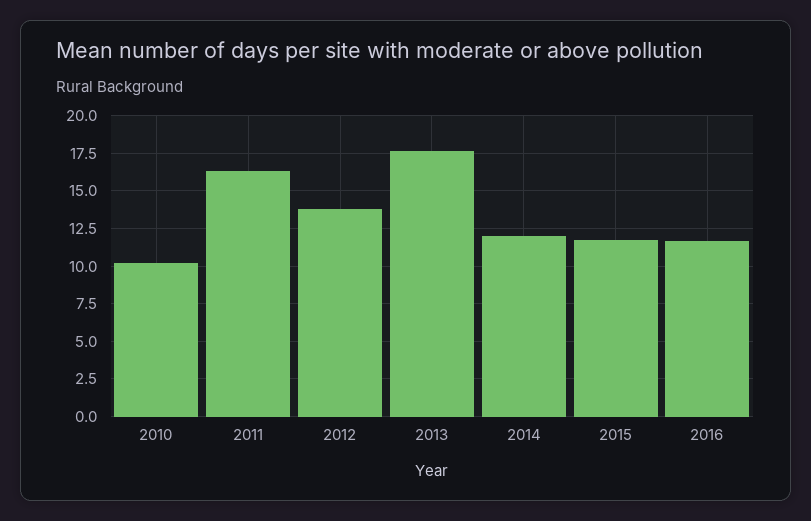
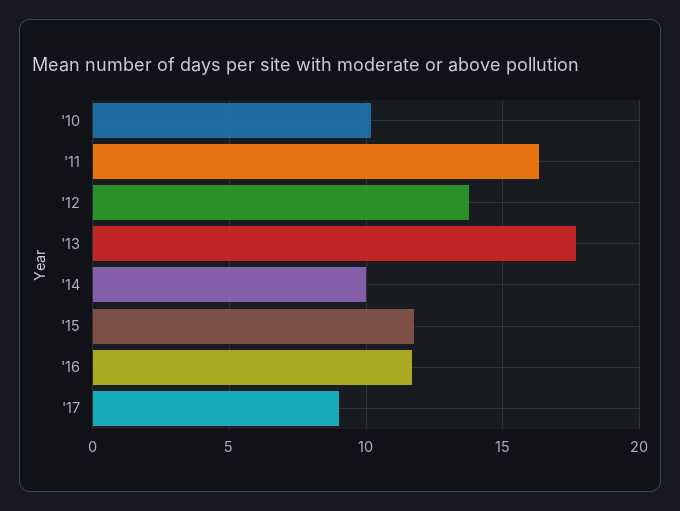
2014: 12 -> 10
'17: none -> 9

